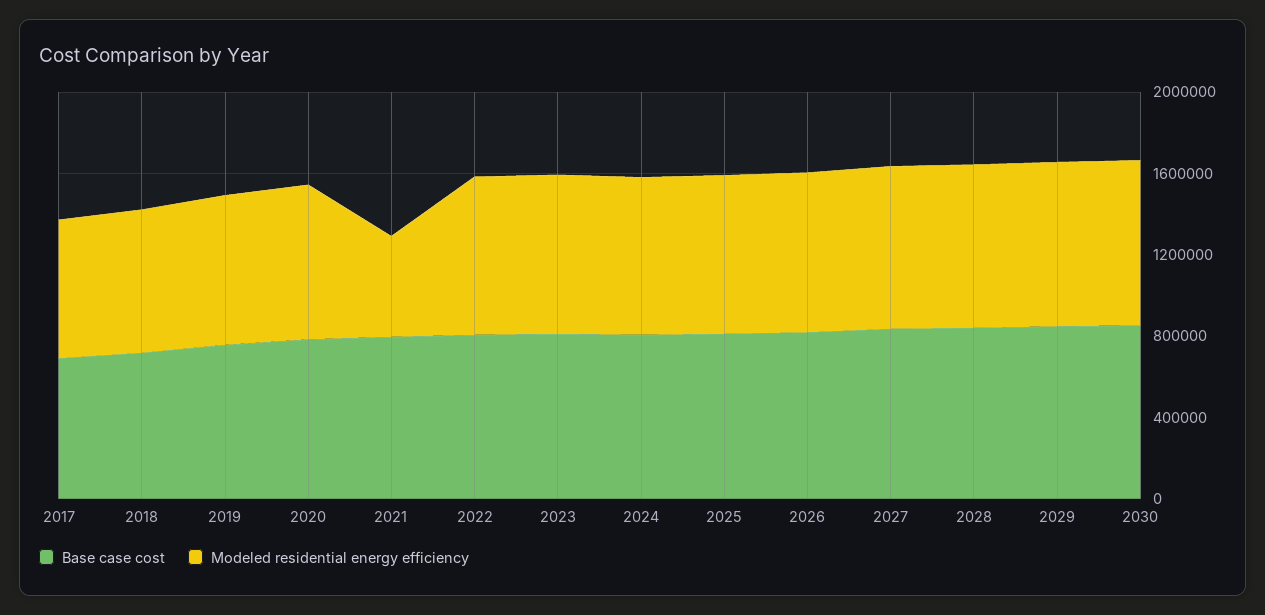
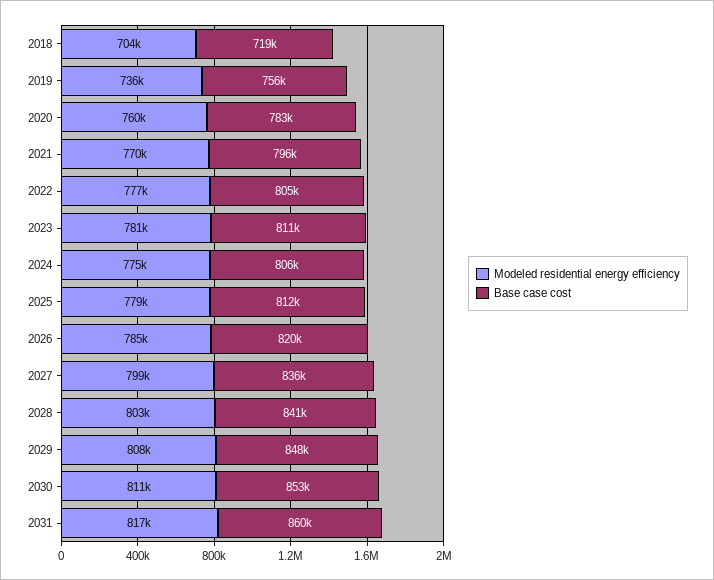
Base case cost, 2017: 700000 -> none
Modeled residential energy efficiency, 2017: 700000 -> none
Modeled residential energy efficiency, 2021: 500000 -> 770000
Modeled residential energy efficiency, 2031: none -> 817000
Base case cost, 2031: none -> 860000

